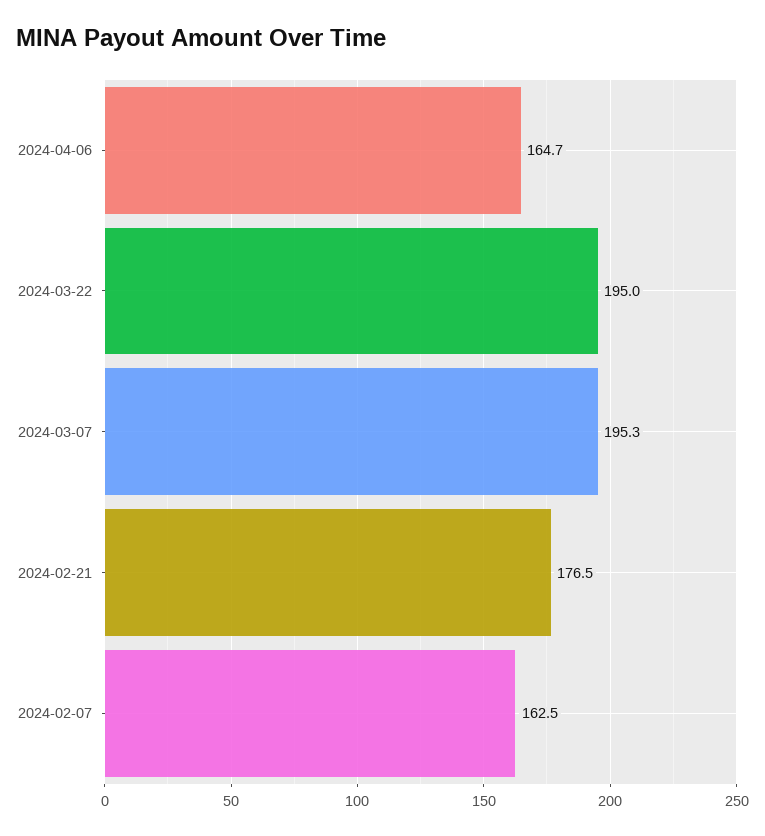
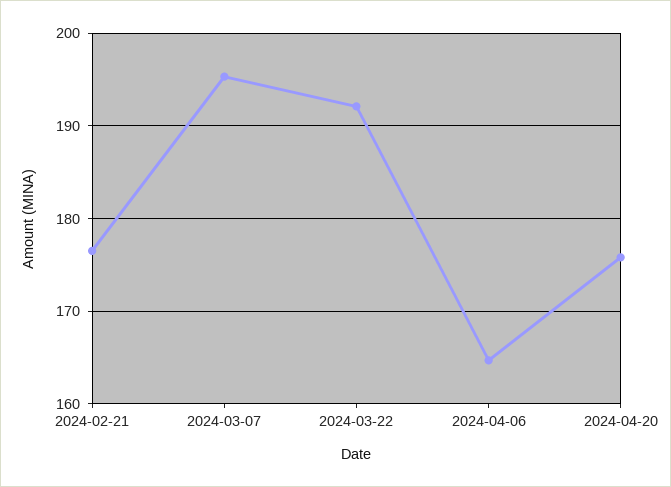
2024-03-22: 195 -> 192
2024-02-07: 162.5 -> none
2024-04-20: none -> 176

